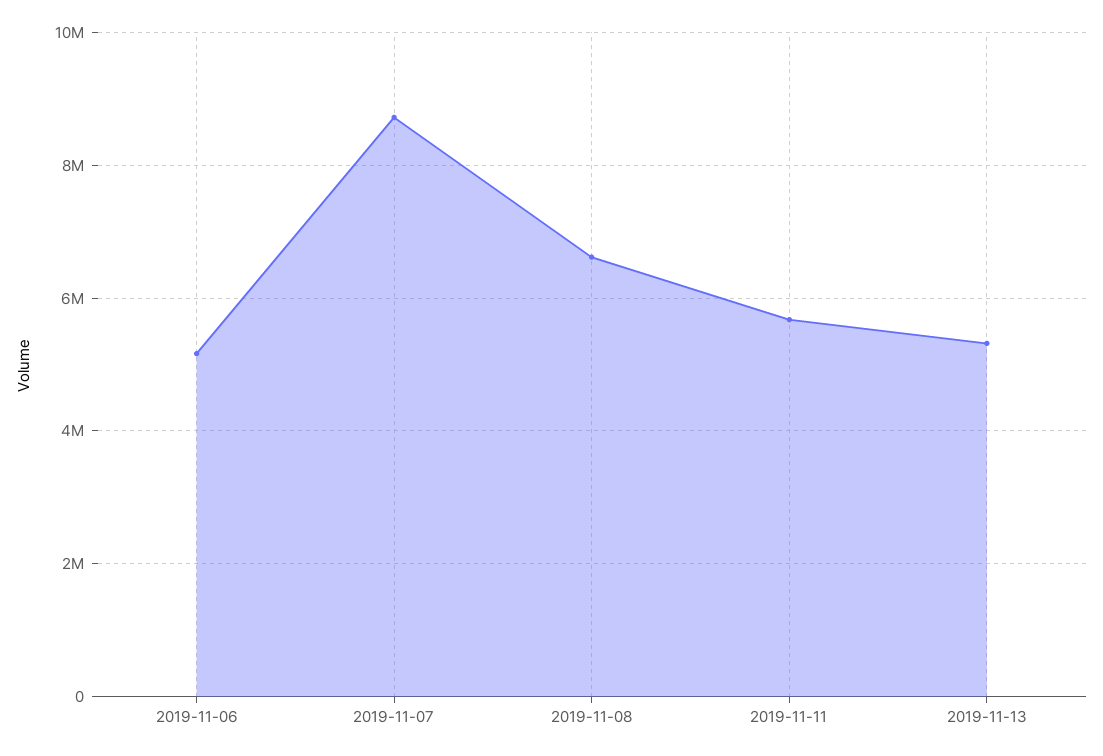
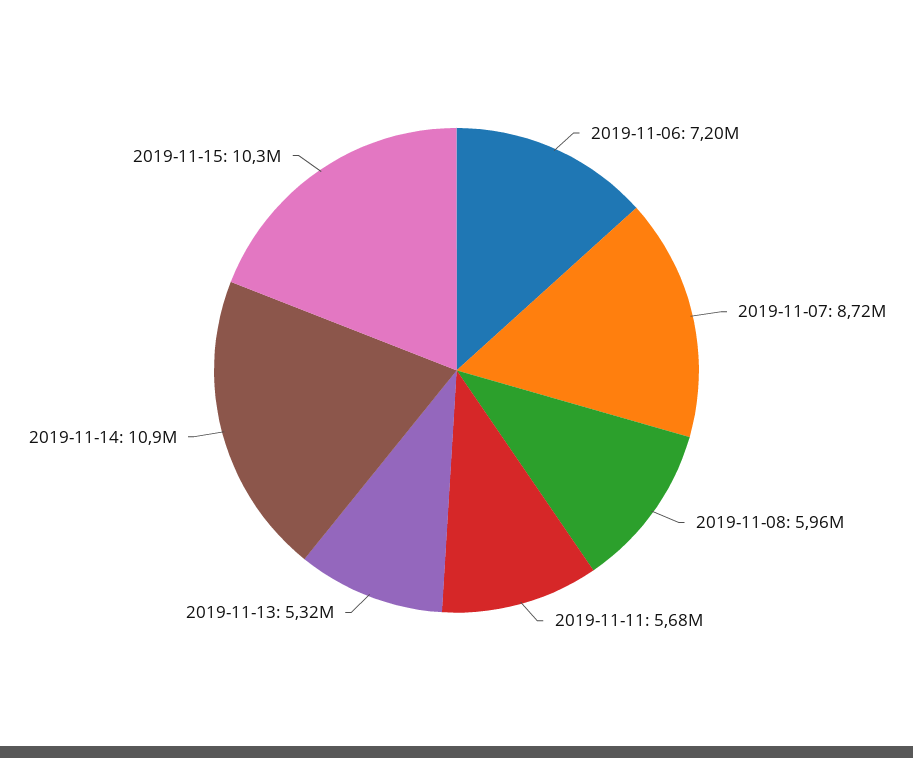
2019-11-06: 5200000 -> 7200000
2019-11-08: 6600000 -> 5960000
2019-11-14: none -> 10900000
2019-11-15: none -> 10300000

